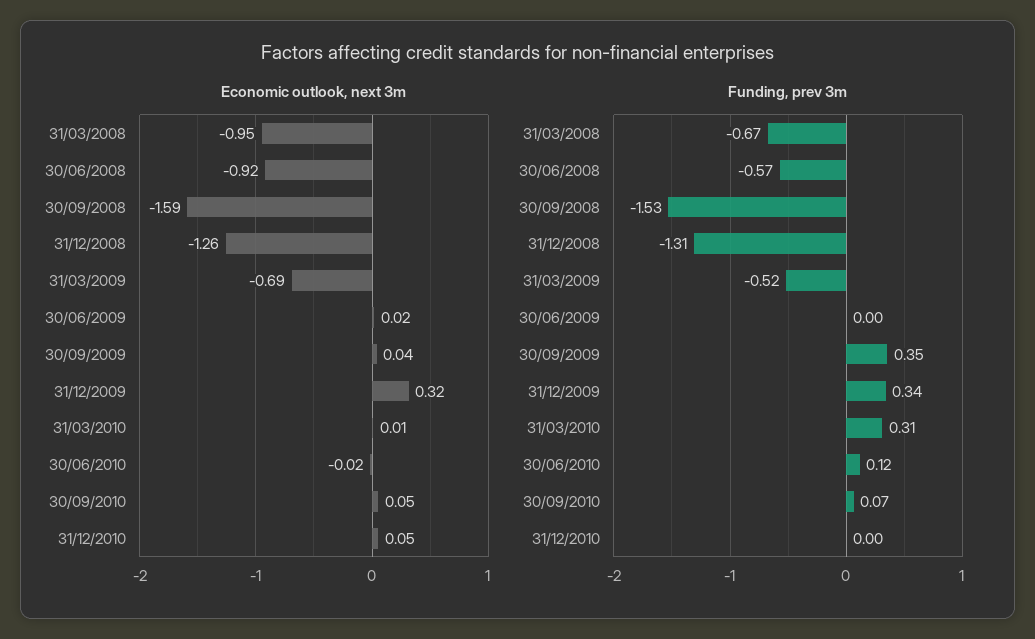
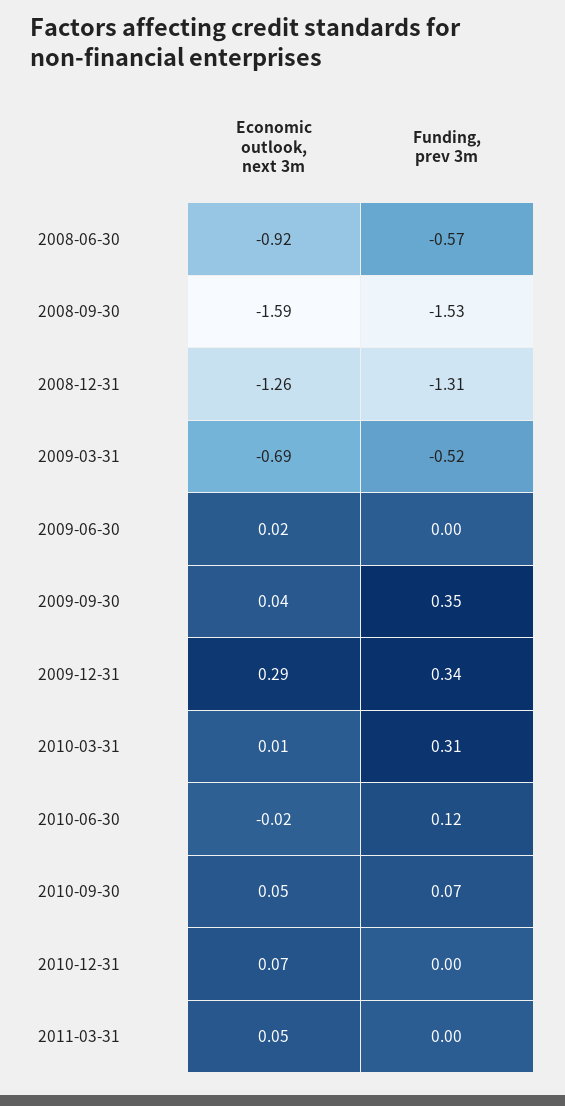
Economic outlook, next 3m, 31/03/2008: -0.95 -> none
Economic outlook, next 3m, 31/12/2009: 0.32 -> 0.29
Economic outlook, next 3m, 31/12/2010: 0.05 -> 0.07
Funding, prev 3m, 31/03/2008: -0.67 -> none
Economic outlook, next 3m, 2011-03-31: none -> 0.05
Funding, prev 3m, 2011-03-31: none -> 0

